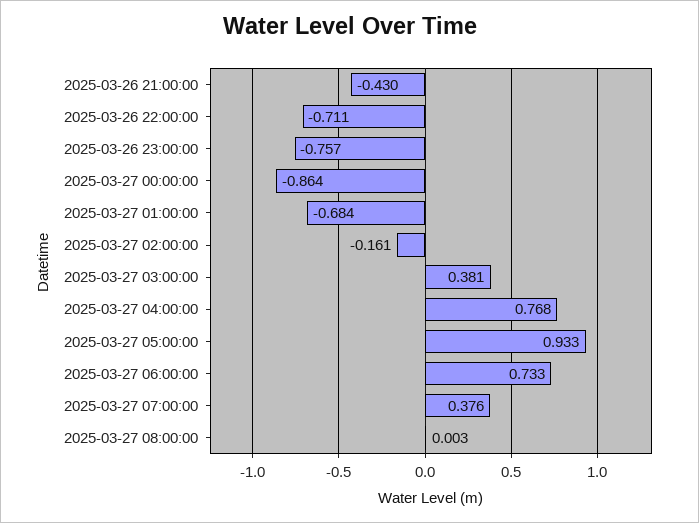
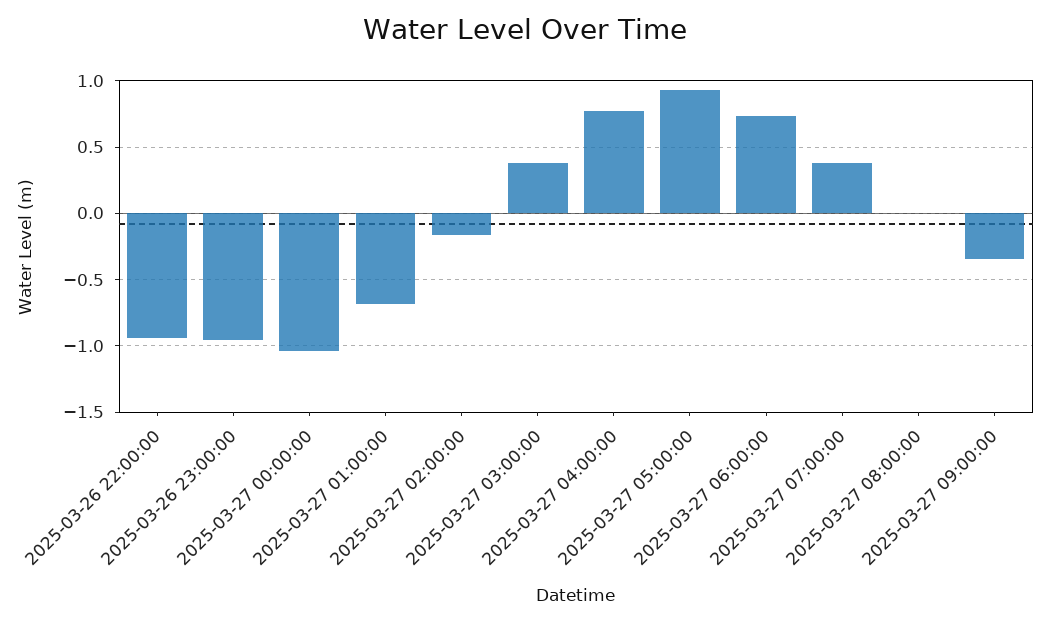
2025-03-26 21:00:00: -0.43 -> none
2025-03-26 22:00:00: -0.711 -> -0.95
2025-03-26 23:00:00: -0.757 -> -0.95
2025-03-27 00:00:00: -0.864 -> -1.05
2025-03-27 09:00:00: none -> -0.35

